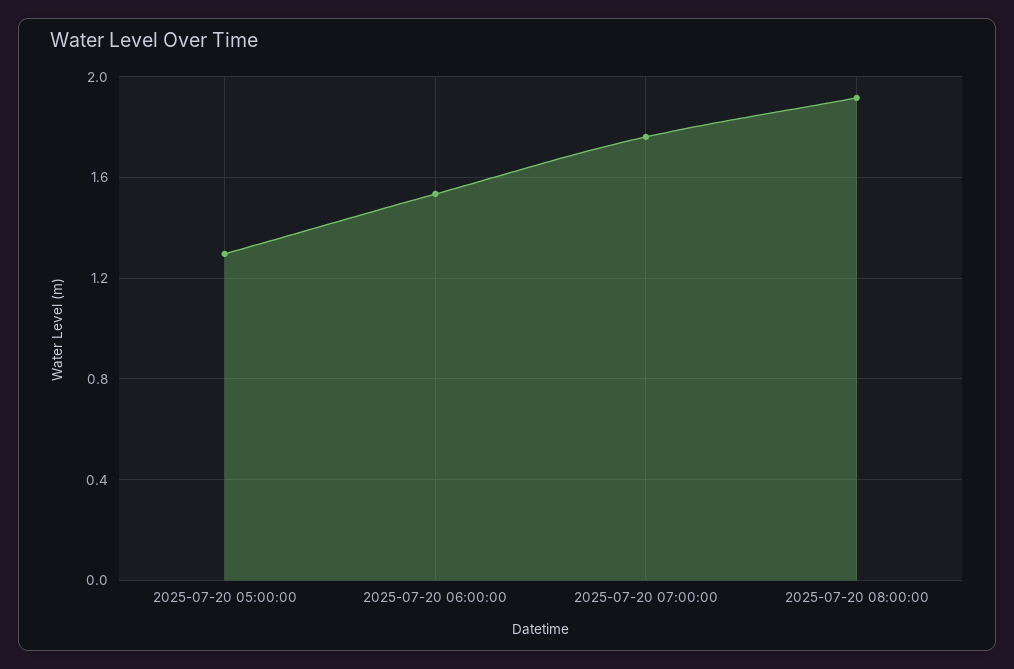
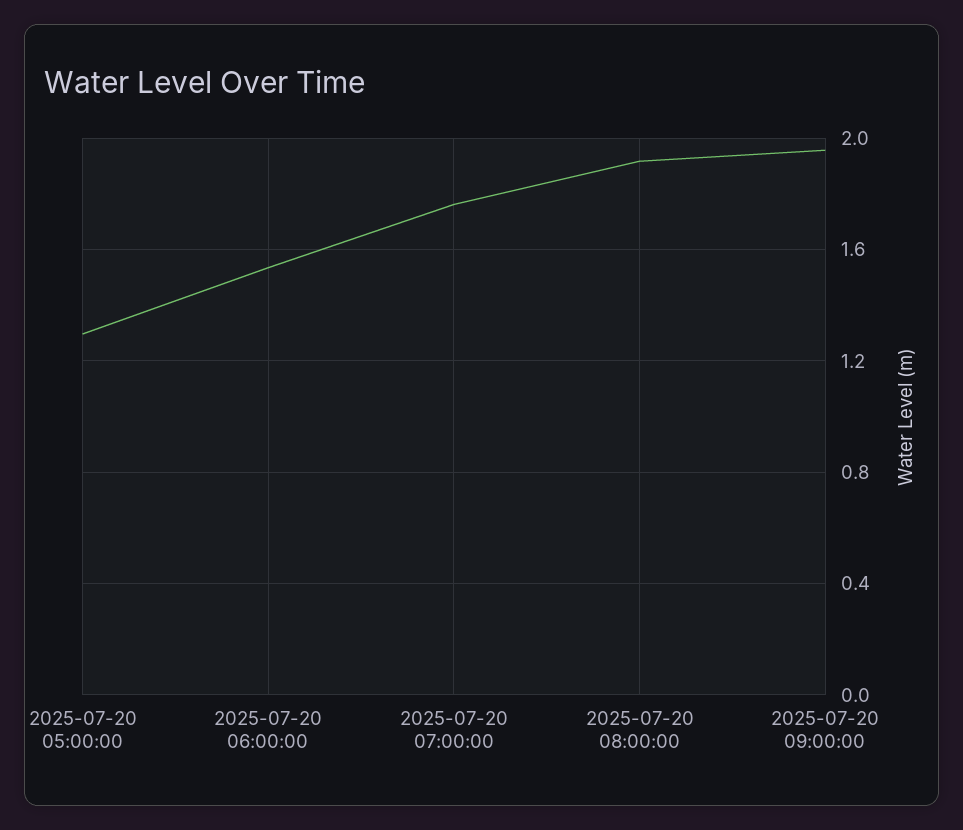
2025-07-20 09:00:00: none -> 1.95

